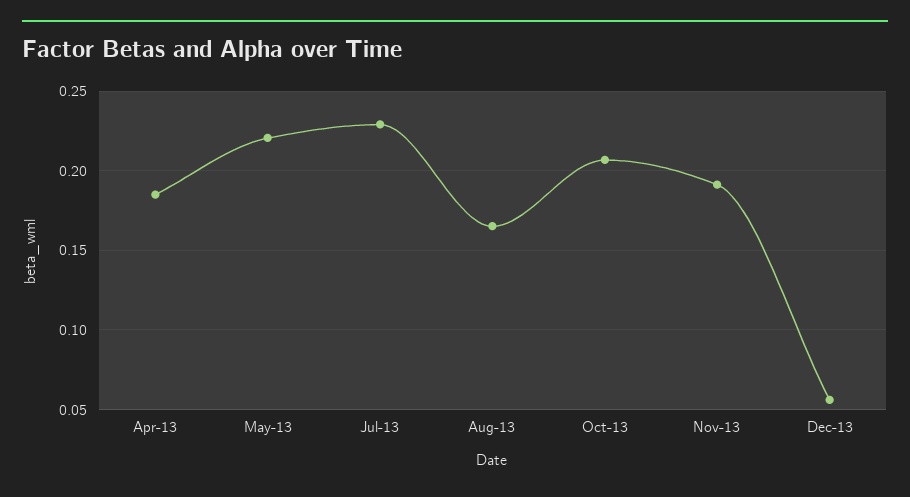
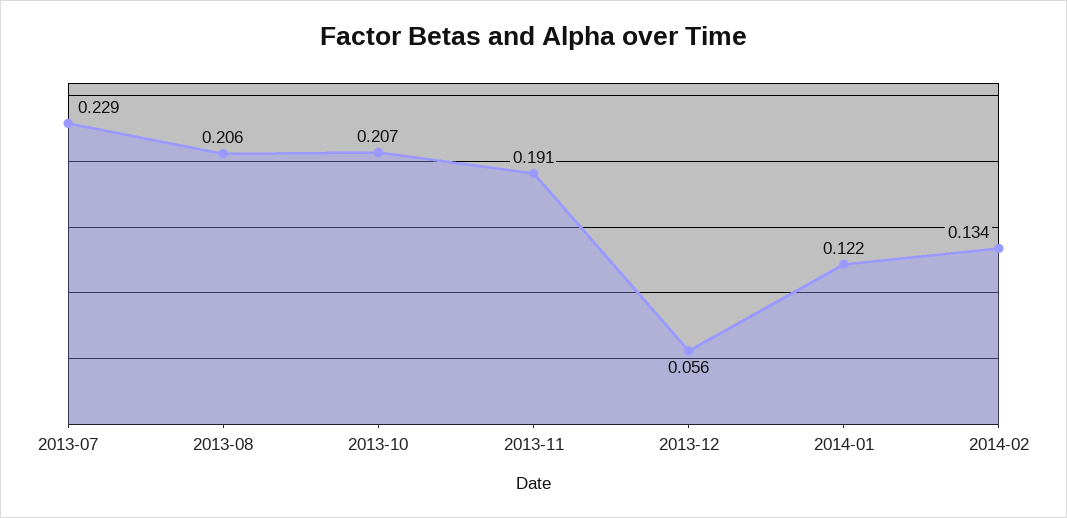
Apr-13: 0.185 -> none
May-13: 0.22 -> none
Aug-13: 0.165 -> 0.206
2014-01: none -> 0.122
2014-02: none -> 0.134

